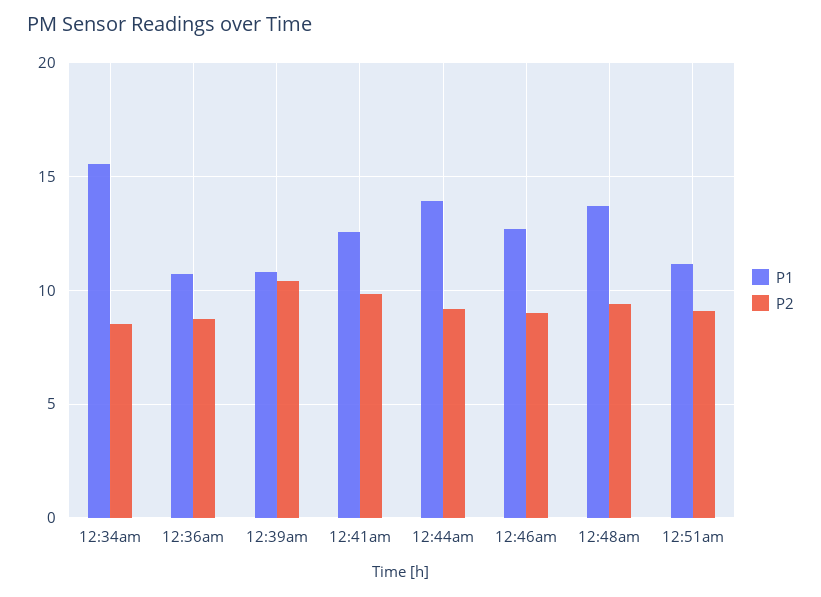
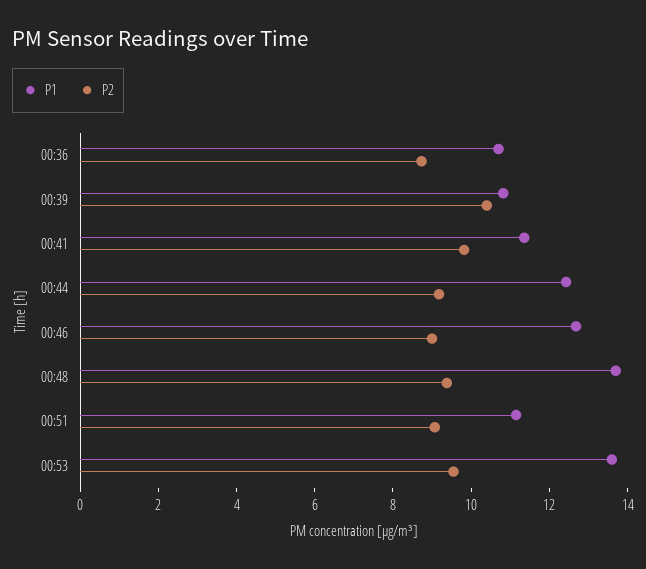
P1, 12:34am: 15.5 -> none
P2, 12:34am: 8.5 -> none
P1, 12:41am: 12.5 -> 11.5
P1, 12:44am: 14 -> 12.5
P1, 00:53: none -> 13.5
P2, 00:53: none -> 9.5

